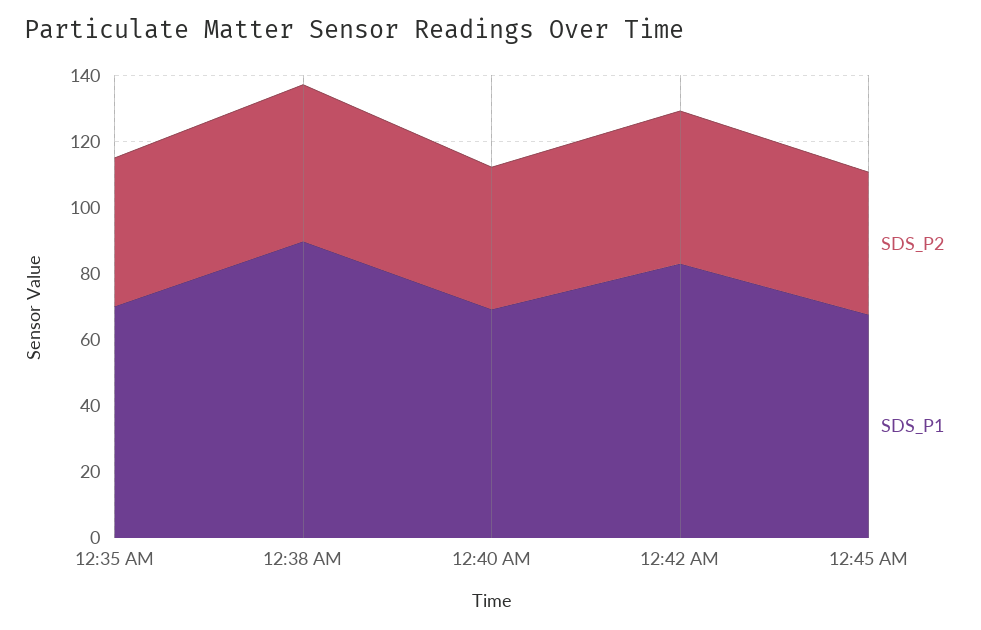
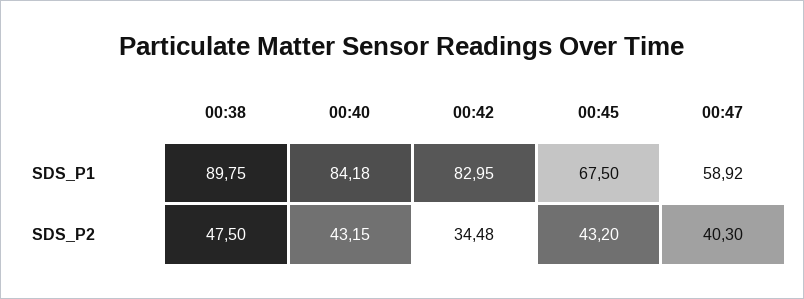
SDS_P2, 12:35 AM: 45 -> none
SDS_P1, 12:35 AM: 70 -> none
SDS_P1, 12:40 AM: 70 -> 84.18
SDS_P2, 12:42 AM: 45 -> 34.48
SDS_P1, 00:47: none -> 58.92
SDS_P2, 00:47: none -> 40.3

